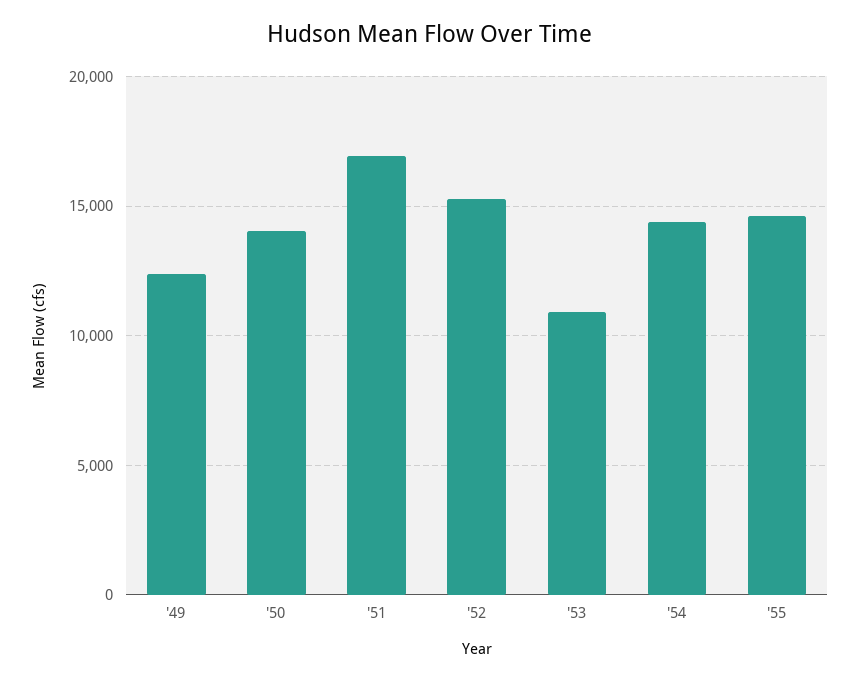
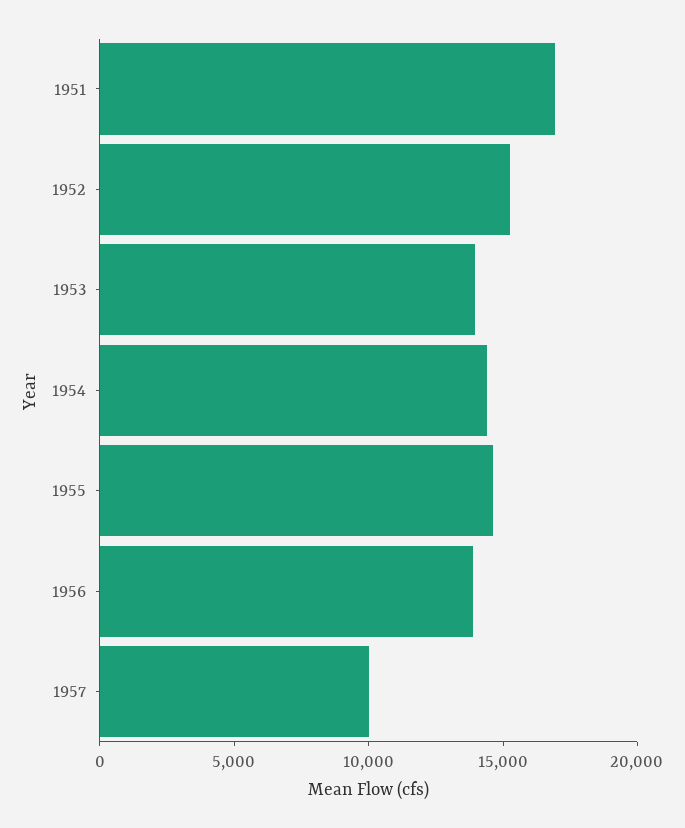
'49: 12500 -> none
'50: 14000 -> none
'53: 11000 -> 14000
1956: none -> 14000
1957: none -> 10000

